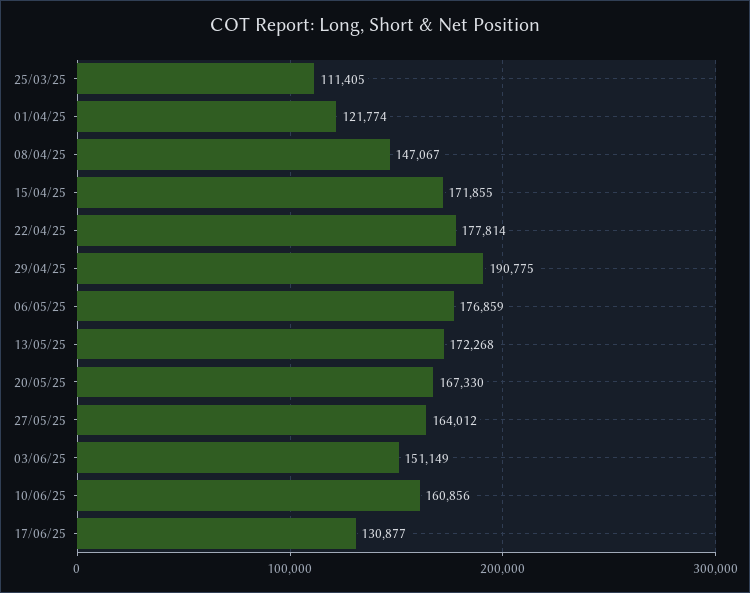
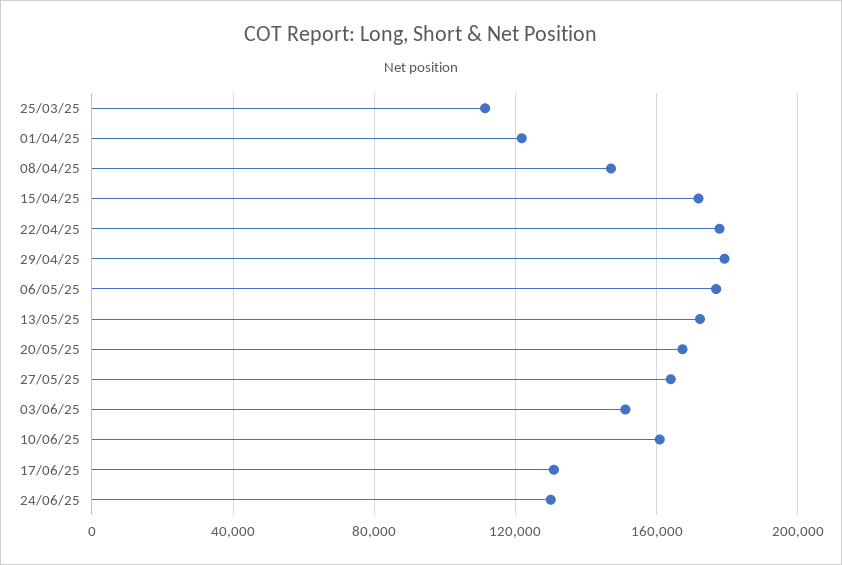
29/04/25: 190775 -> 180000
24/06/25: none -> 130000

